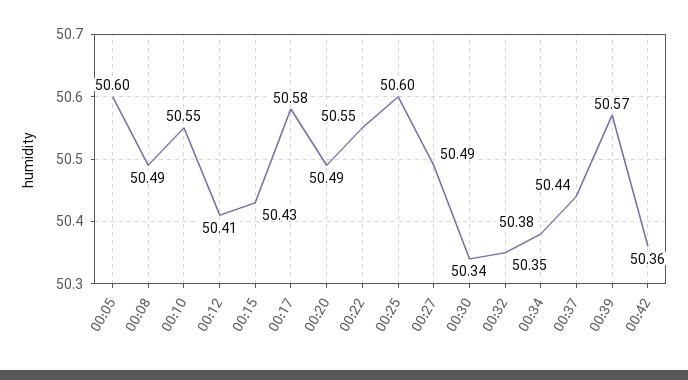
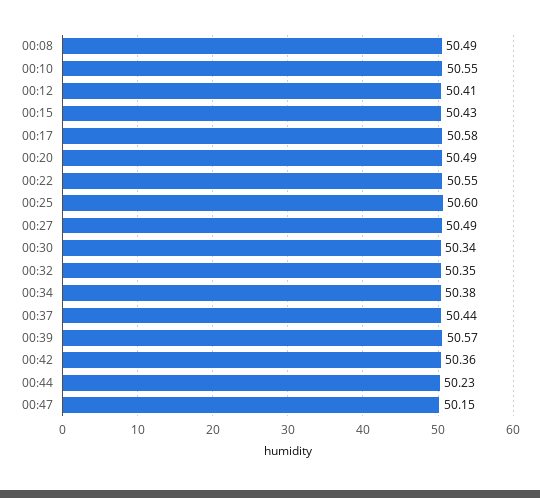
00:05: 50.6 -> none
00:44: none -> 50.23
00:47: none -> 50.15

